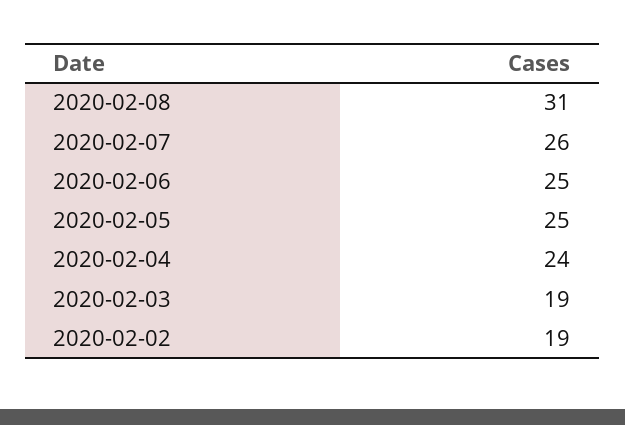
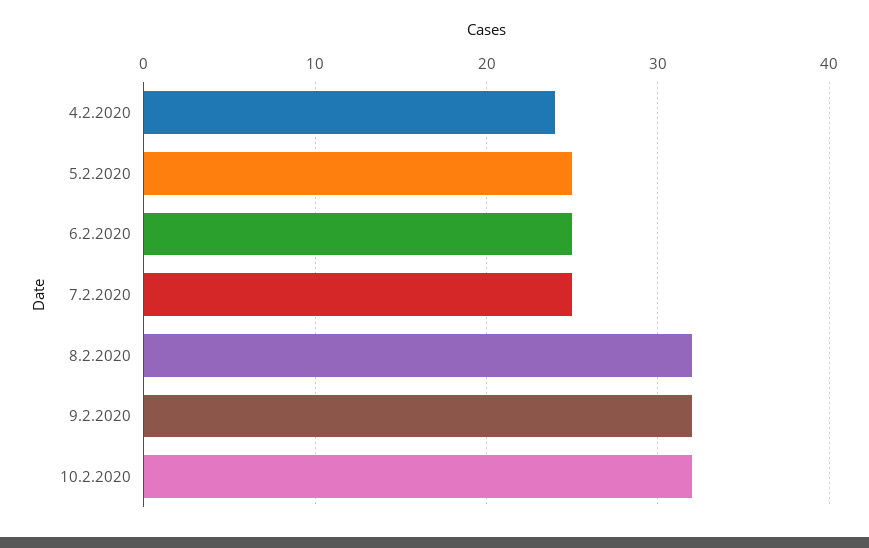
2020-02-08: 31 -> 32
2020-02-07: 26 -> 25
2020-02-03: 19 -> none
2020-02-02: 19 -> none
9.2.2020: none -> 32
10.2.2020: none -> 32

